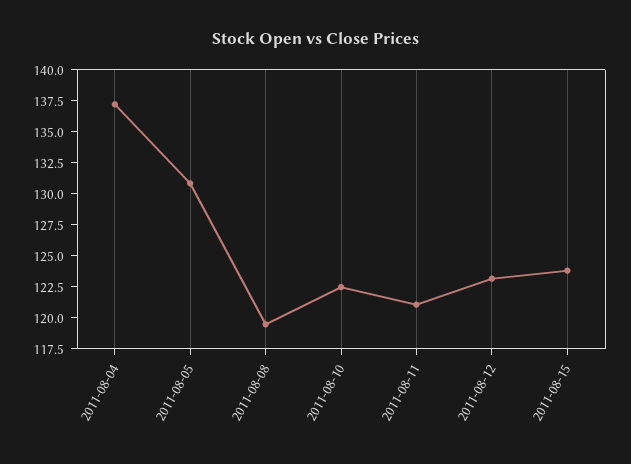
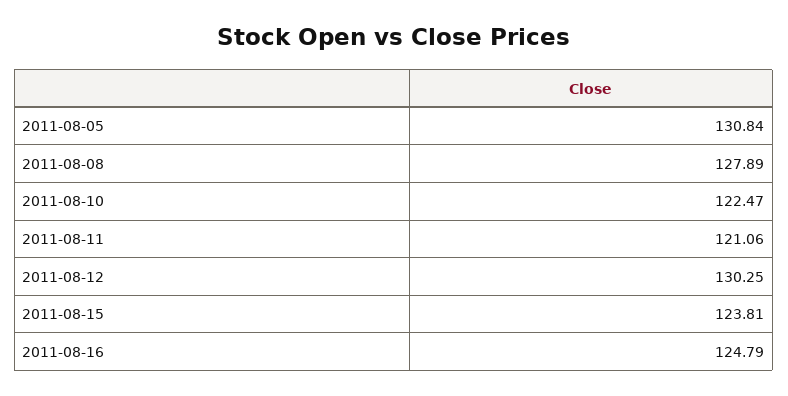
2011-08-04: 137.5 -> none
2011-08-08: 120 -> 127.89
2011-08-12: 122.5 -> 130.25
2011-08-16: none -> 124.79

